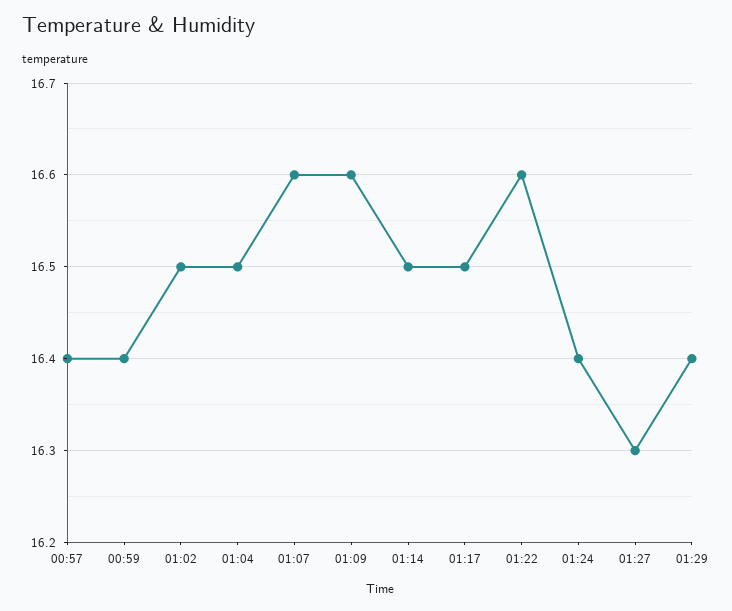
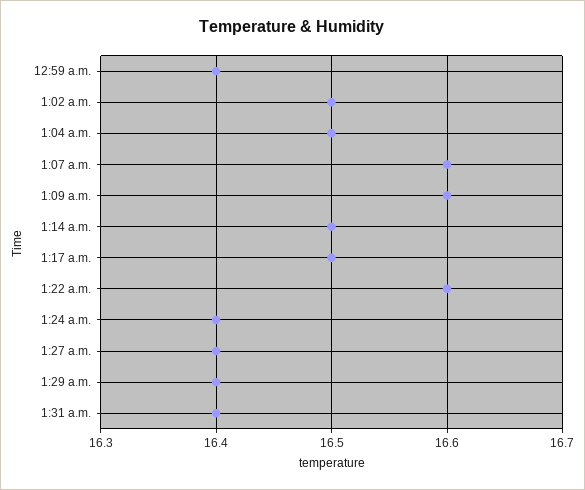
00:57: 16.4 -> none
01:27: 16.3 -> 16.4
1:31 a.m.: none -> 16.4

